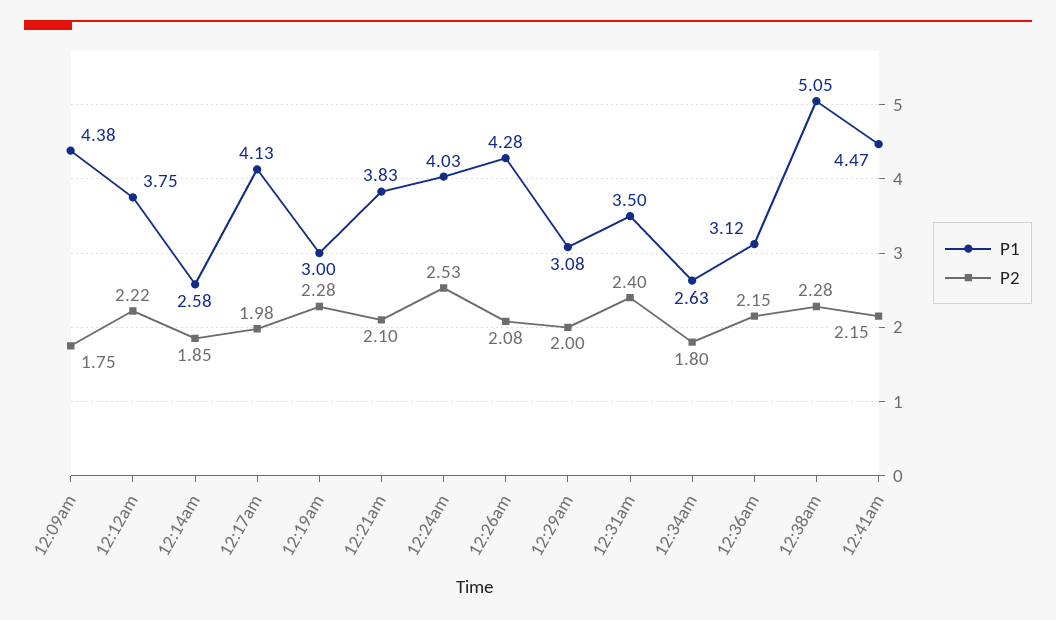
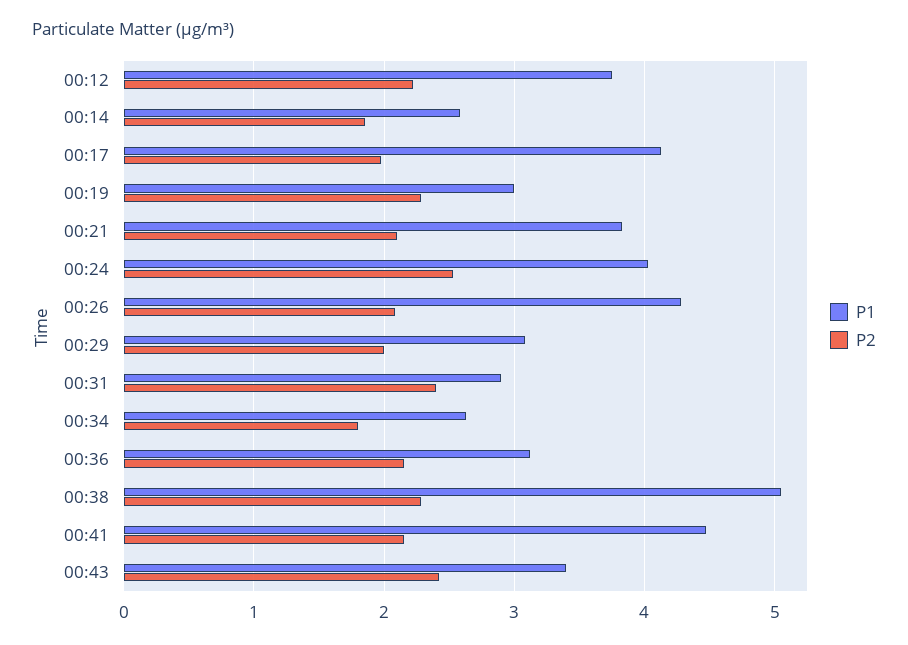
P1, 12:09am: 4.38 -> none
P2, 12:09am: 1.75 -> none
P1, 12:31am: 3.5 -> 2.9
P1, 00:43: none -> 3.4
P2, 00:43: none -> 2.4

